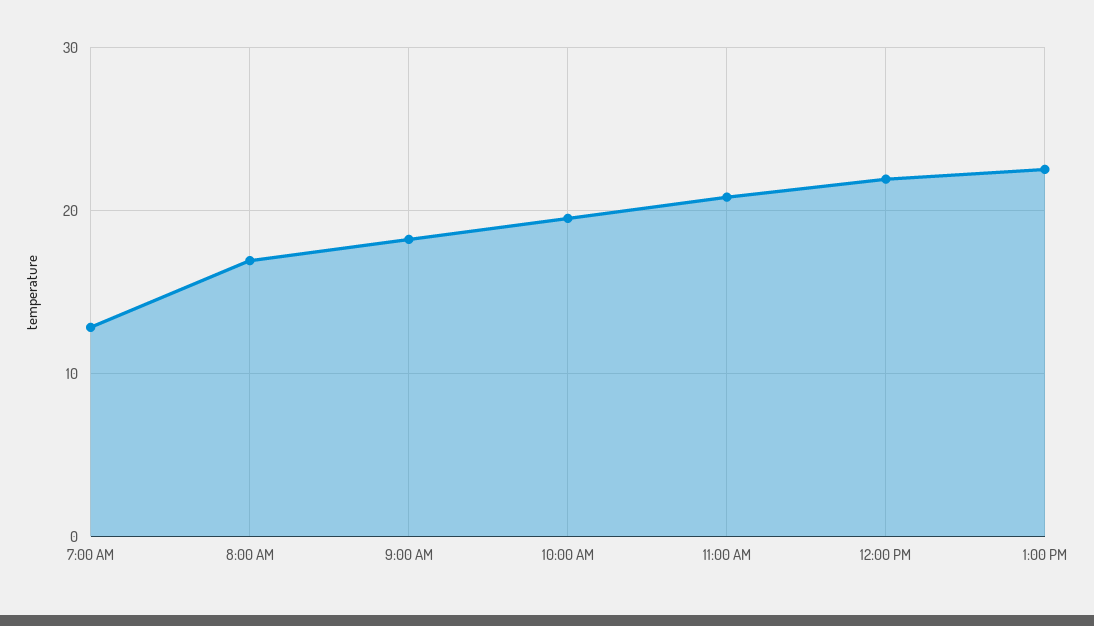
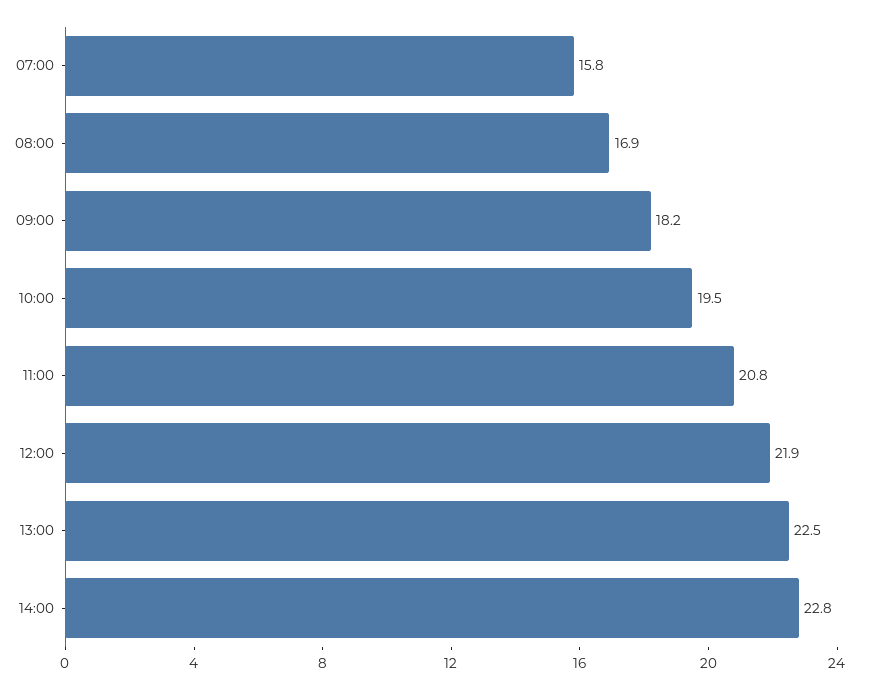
7:00 AM: 13 -> 15.8
14:00: none -> 22.8

